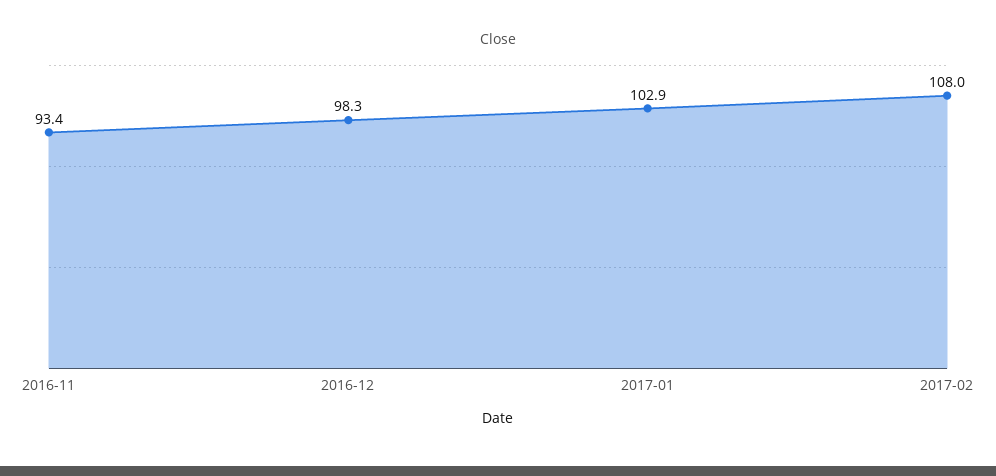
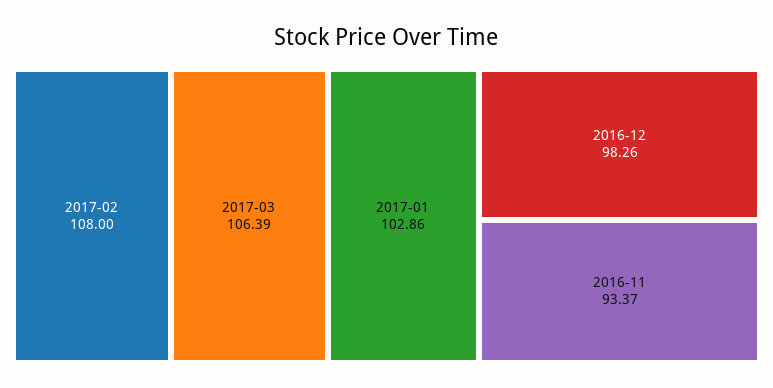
2017-03: none -> 106.39

